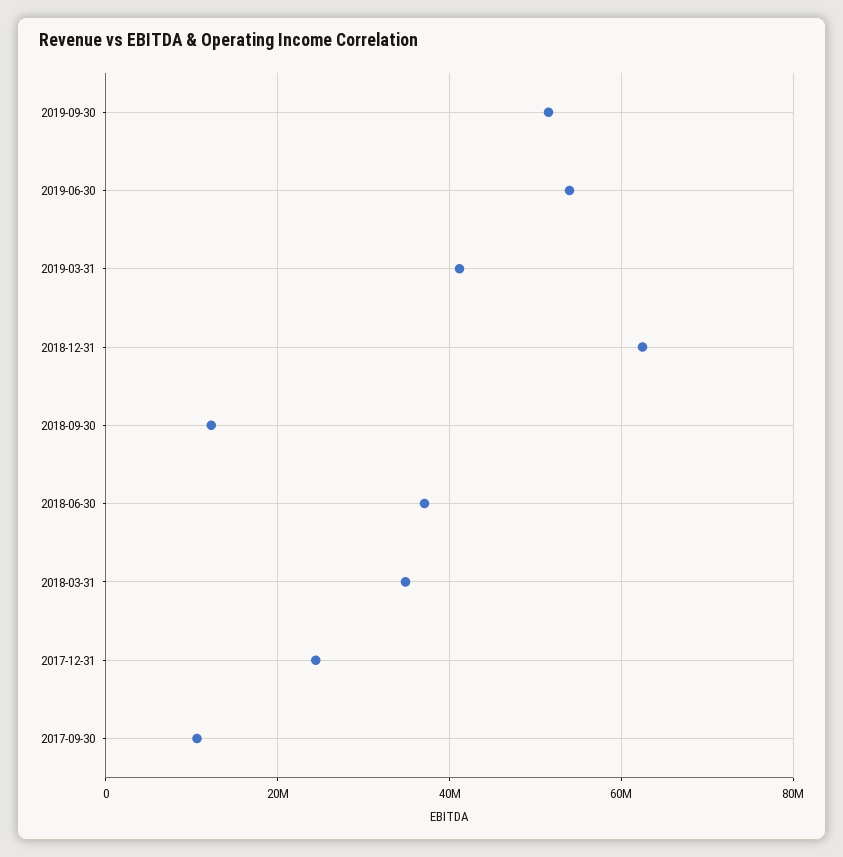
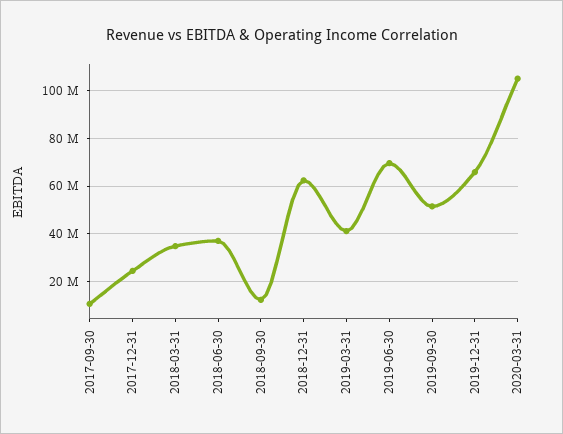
2019-06-30: 54000000 -> 70000000
2019-12-31: none -> 65000000
2020-03-31: none -> 105000000

